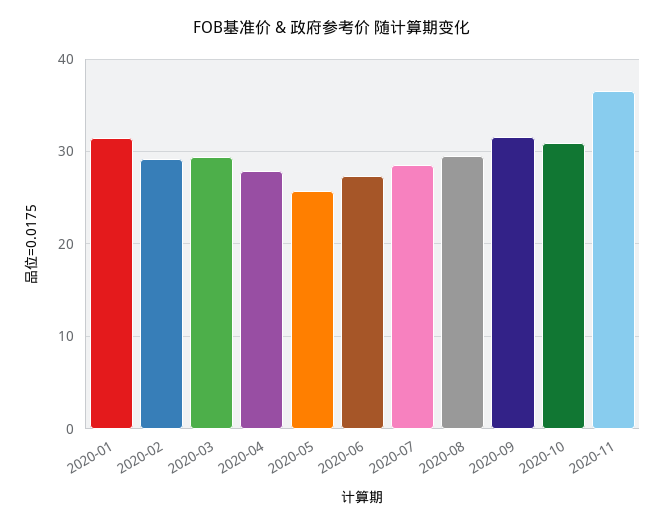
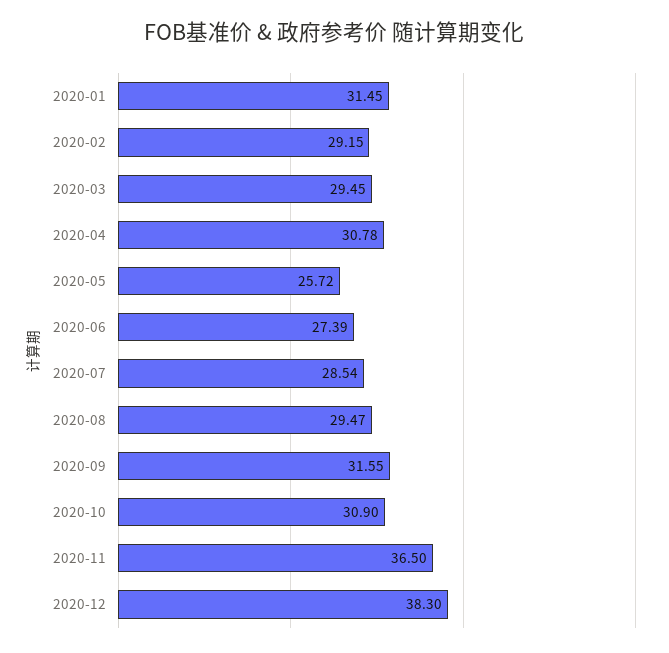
2020-04: 28 -> 30.78
2020-12: none -> 38.3

